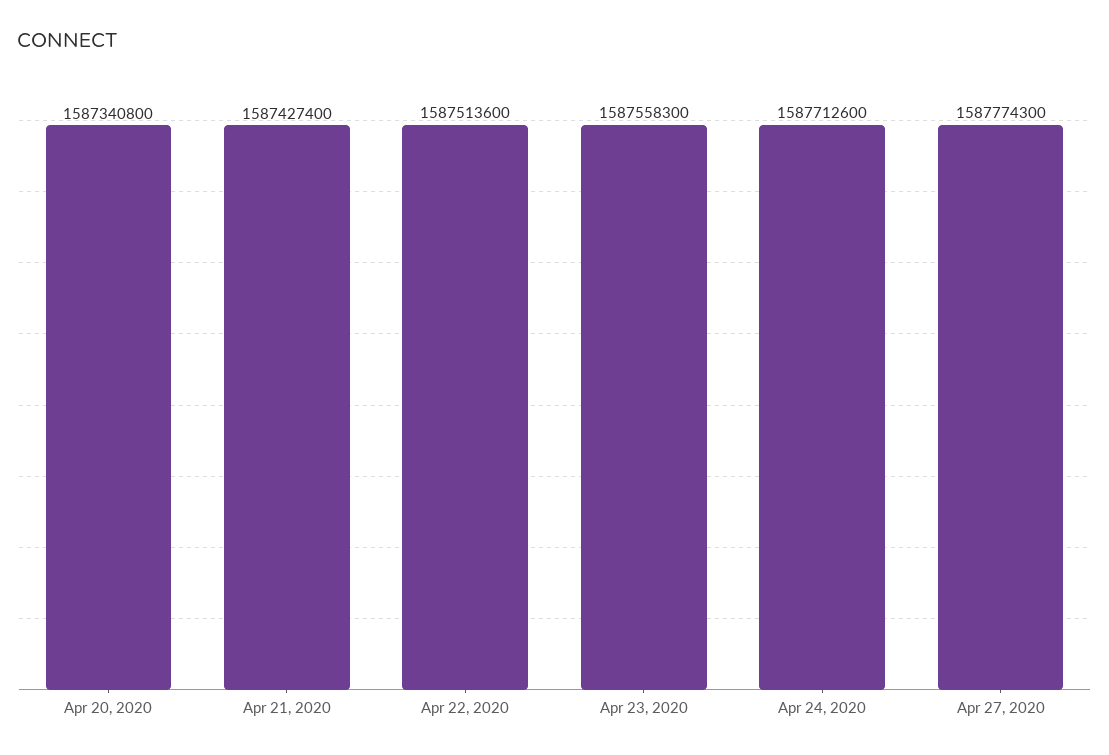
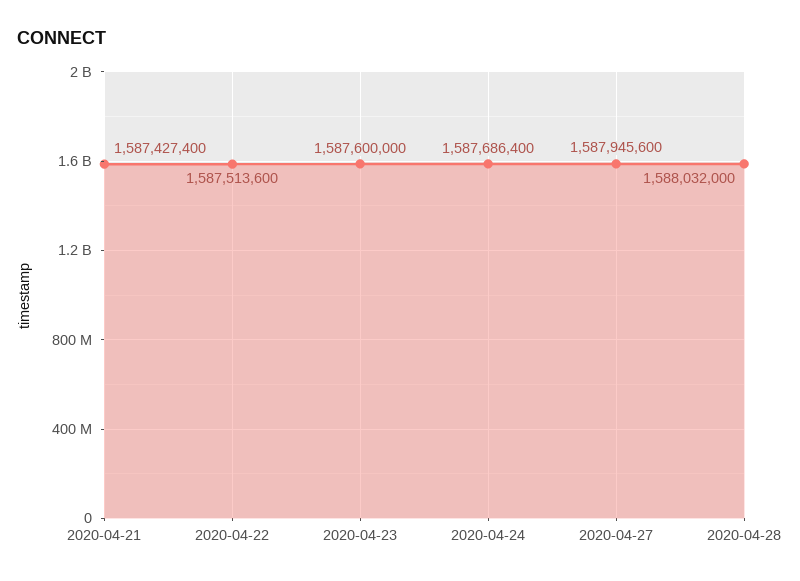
Apr 20, 2020: 1587340800 -> none
Apr 23, 2020: 1587558300 -> 1587600000
Apr 24, 2020: 1587712600 -> 1587686400
Apr 27, 2020: 1587774300 -> 1587945600
2020-04-28: none -> 1588032000

